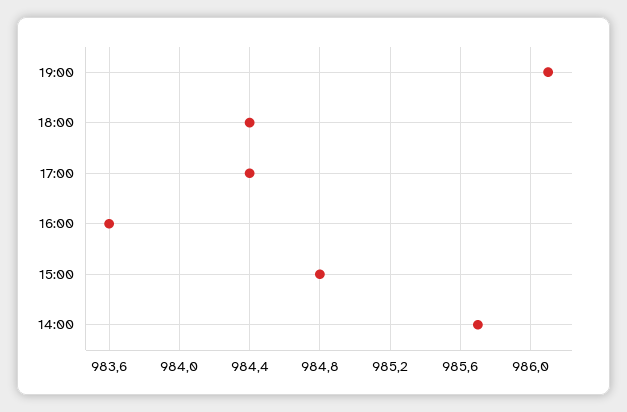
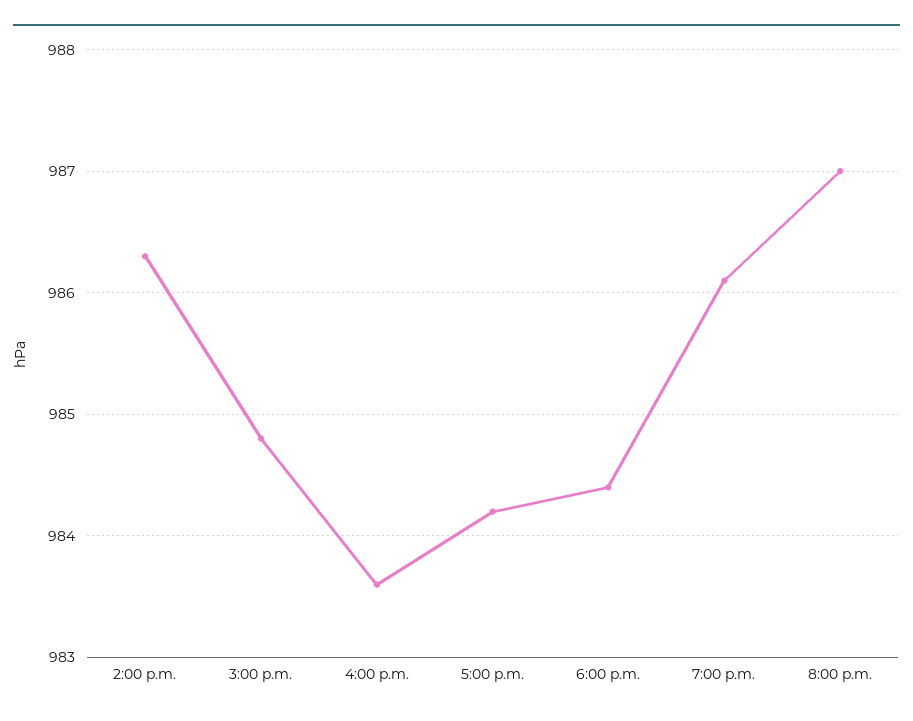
17:00: 984.4 -> 984.2
14:00: 985.7 -> 986.3
8:00 p.m.: none -> 987

